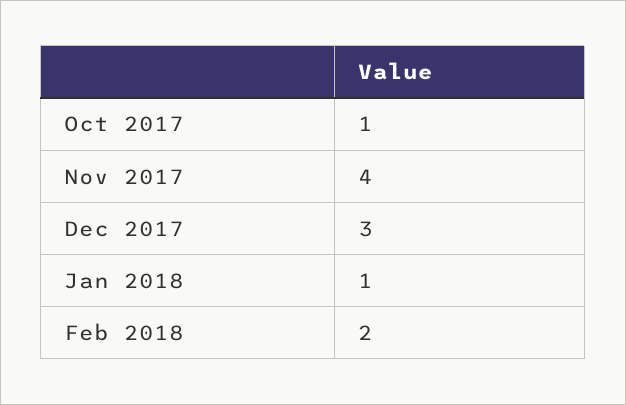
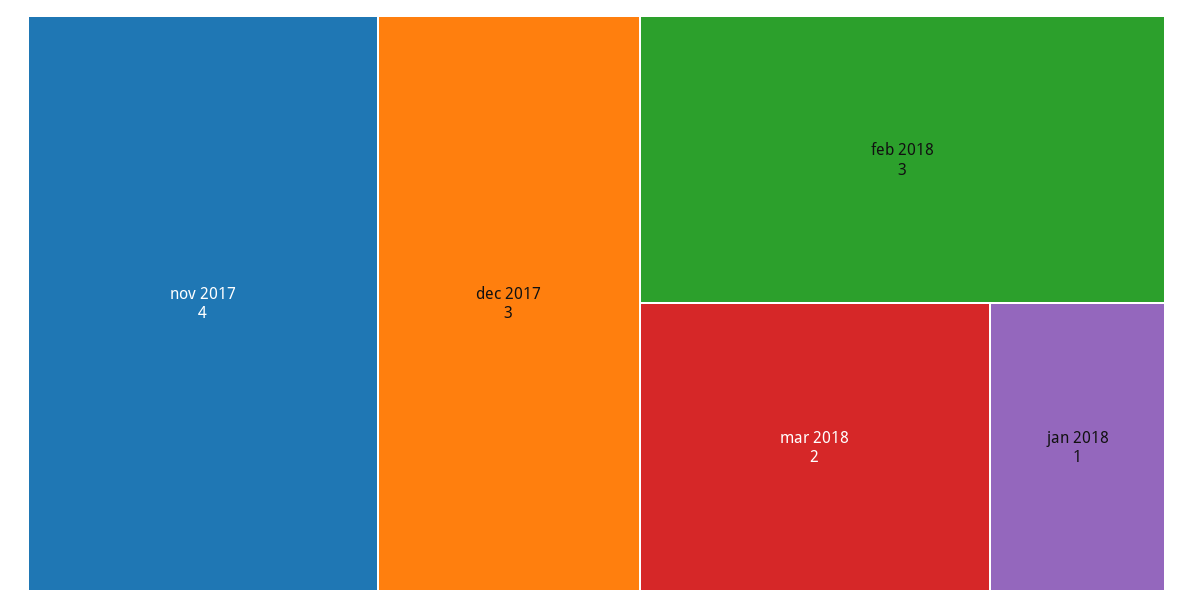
Oct 2017: 1 -> none
Feb 2018: 2 -> 3
mar 2018: none -> 2

